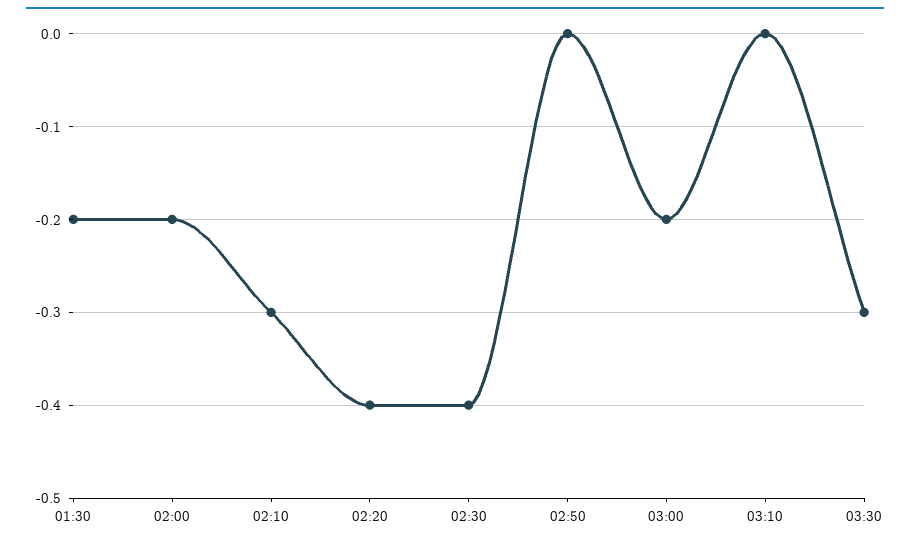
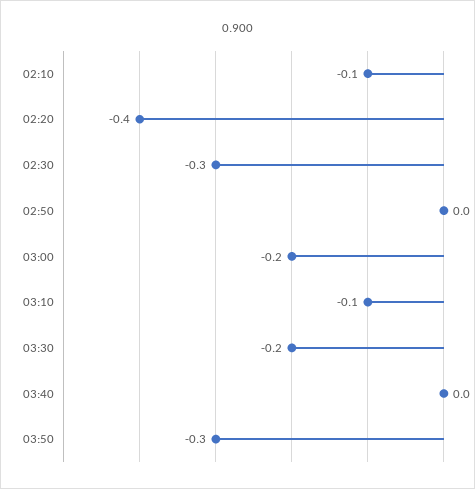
01:30: -0.2 -> none
02:00: -0.2 -> none
02:10: -0.3 -> -0.1
02:30: -0.4 -> -0.3
03:10: 0 -> -0.1
03:30: -0.3 -> -0.2
03:40: none -> 0
03:50: none -> -0.3

